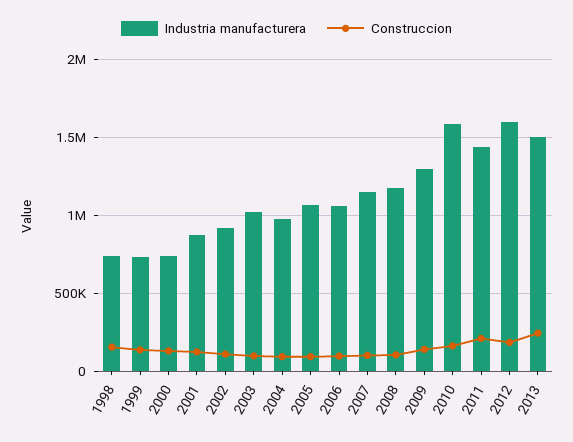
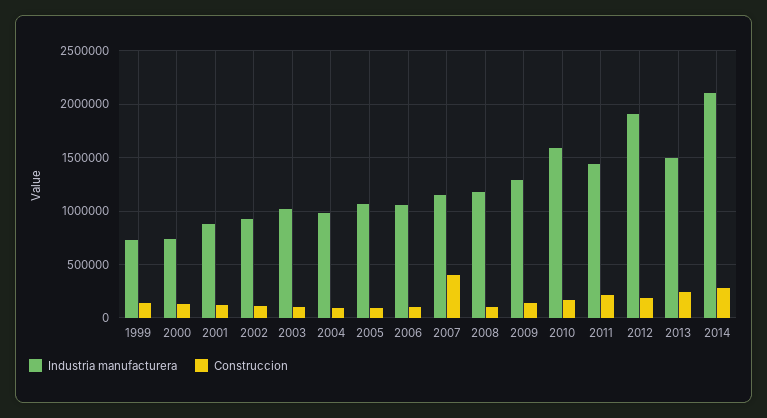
Industria manufacturera, 1998: 750000 -> none
Construccion, 1998: 150000 -> none
Construccion, 2007: 100000 -> 400000
Industria manufacturera, 2012: 1600000 -> 1900000
Industria manufacturera, 2014: none -> 2100000
Construccion, 2014: none -> 300000

